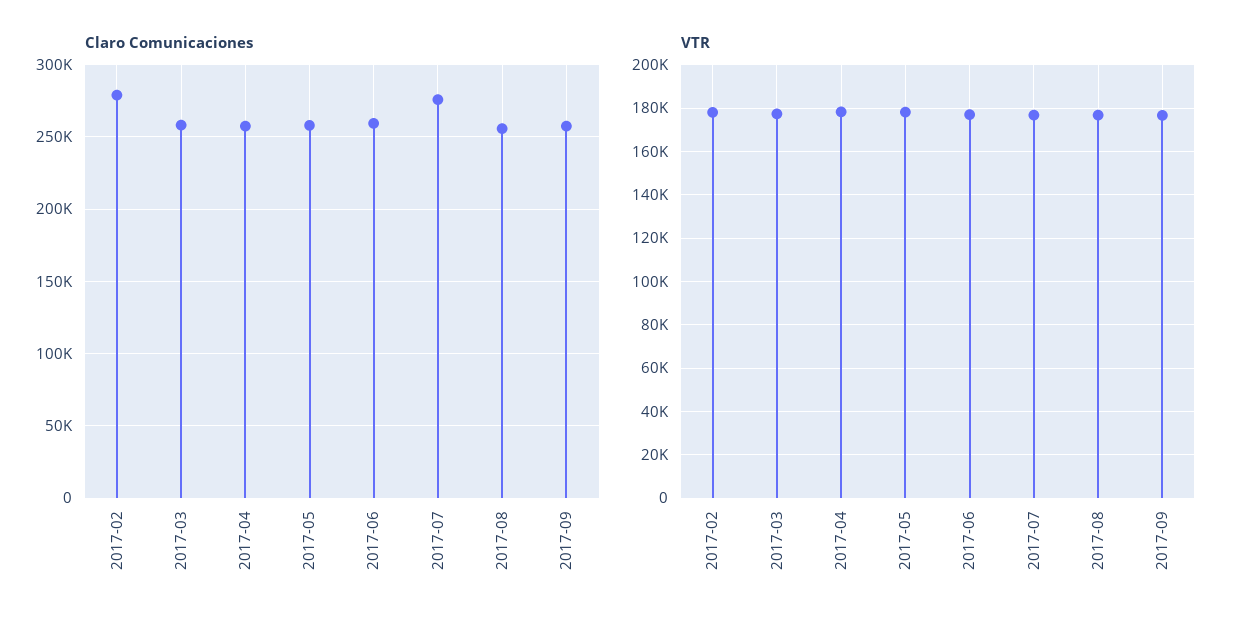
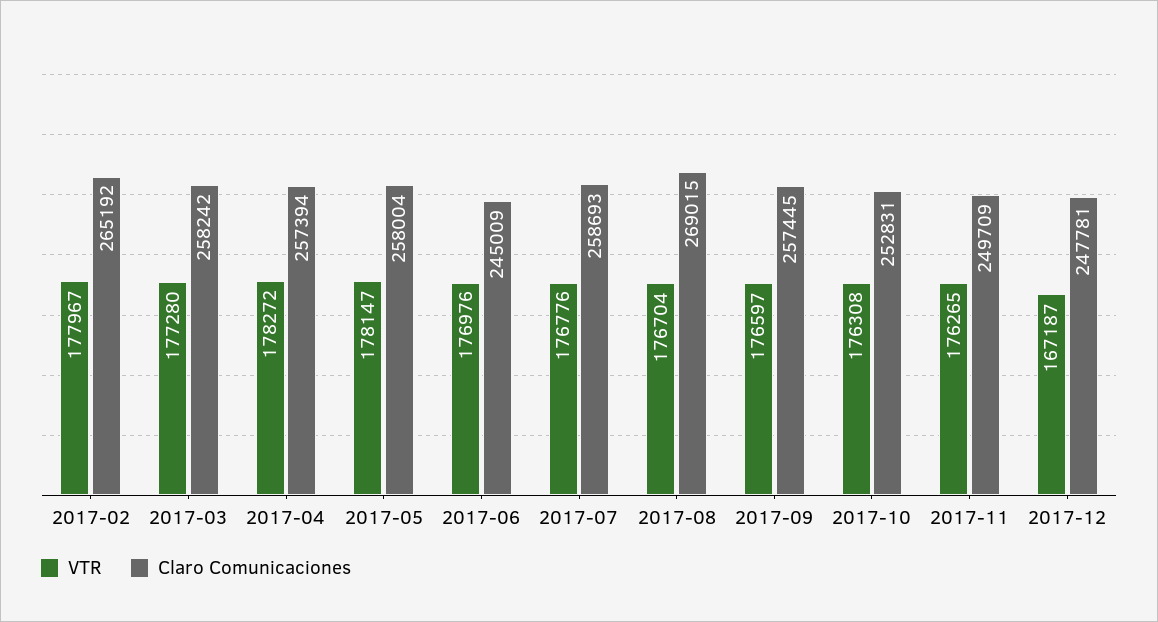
Claro Comunicaciones, 2017-02: 280000 -> 265192
Claro Comunicaciones, 2017-06: 260000 -> 245009
Claro Comunicaciones, 2017-07: 275000 -> 258693
Claro Comunicaciones, 2017-08: 255000 -> 269015
VTR, 2017-10: none -> 176308
Claro Comunicaciones, 2017-10: none -> 252831
VTR, 2017-11: none -> 176265
Claro Comunicaciones, 2017-11: none -> 249709
VTR, 2017-12: none -> 167187
Claro Comunicaciones, 2017-12: none -> 247781

